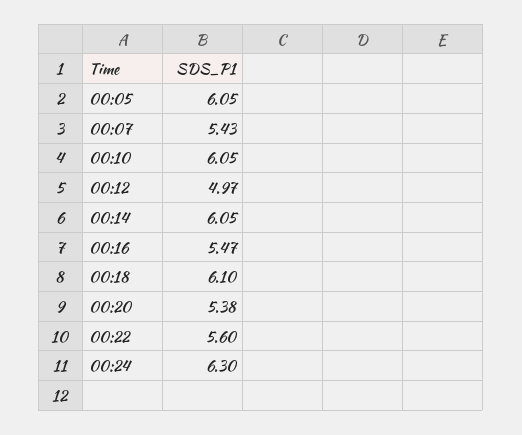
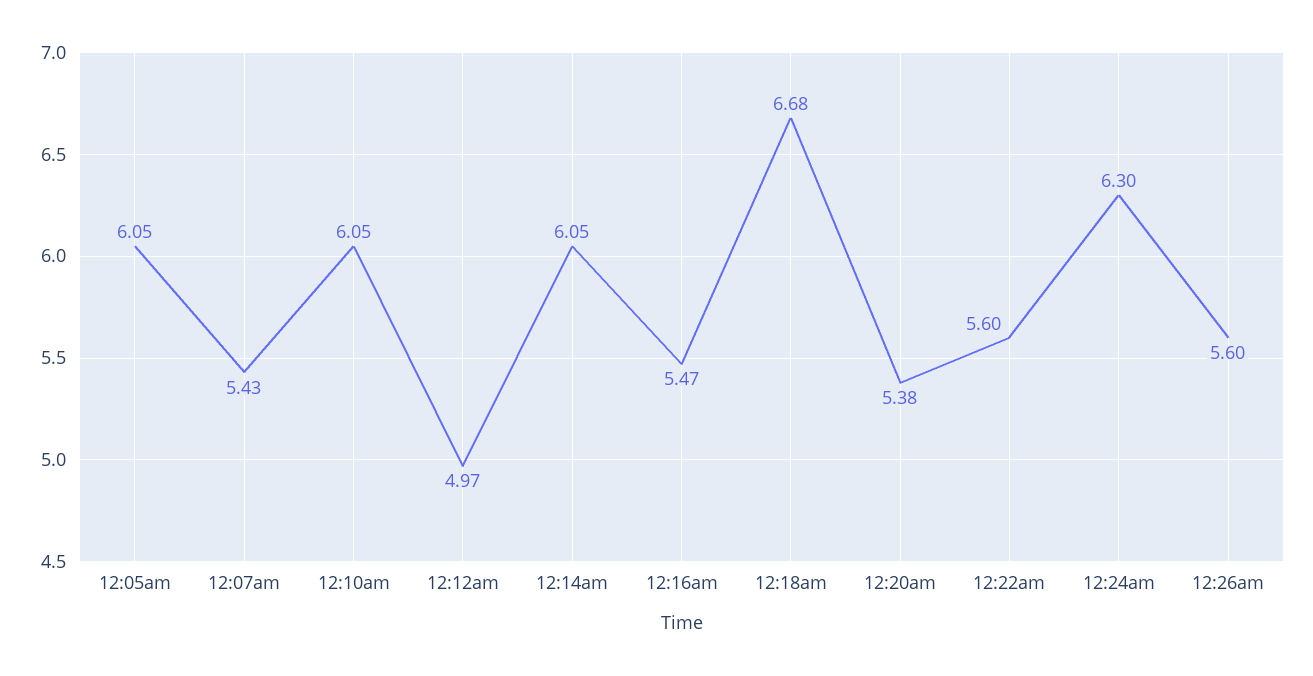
00:18: 6.1 -> 6.68
12:26am: none -> 5.6

